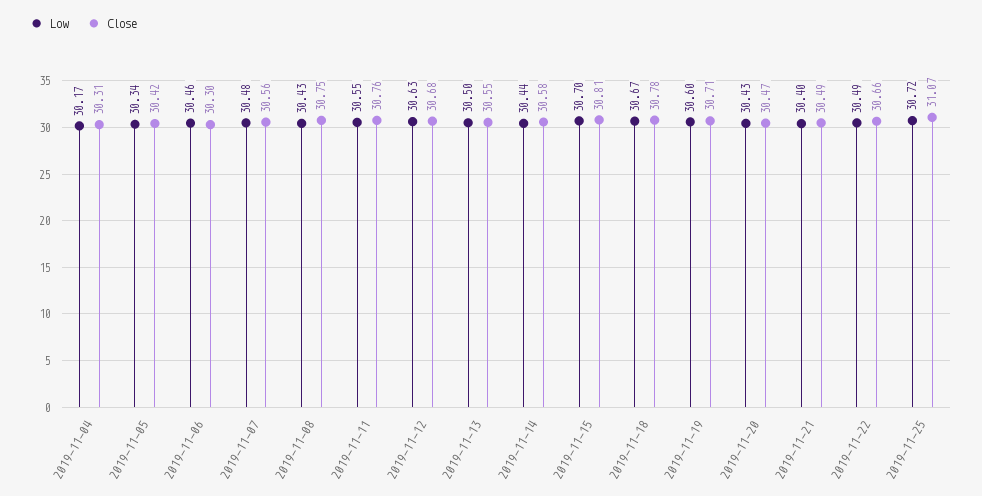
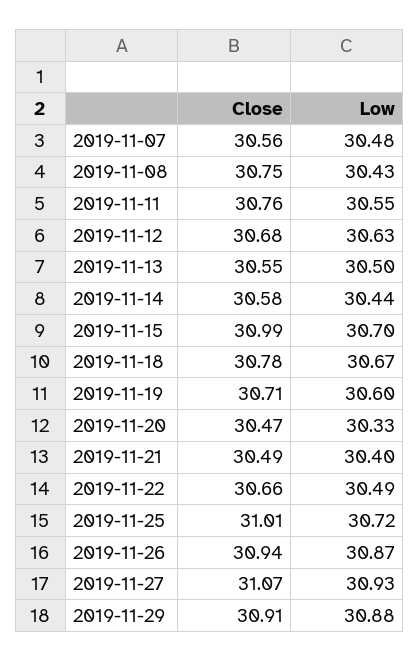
Low, 2019-11-04: 30.17 -> none
Close, 2019-11-04: 30.31 -> none
Low, 2019-11-05: 30.34 -> none
Close, 2019-11-05: 30.42 -> none
Low, 2019-11-06: 30.46 -> none
Close, 2019-11-06: 30.3 -> none
Close, 2019-11-15: 30.81 -> 30.99
Low, 2019-11-20: 30.43 -> 30.33
Close, 2019-11-25: 31.07 -> 31.01
Close, 2019-11-26: none -> 30.94
Low, 2019-11-26: none -> 30.87
Close, 2019-11-27: none -> 31.07
Low, 2019-11-27: none -> 30.93
Close, 2019-11-29: none -> 30.91
Low, 2019-11-29: none -> 30.88

